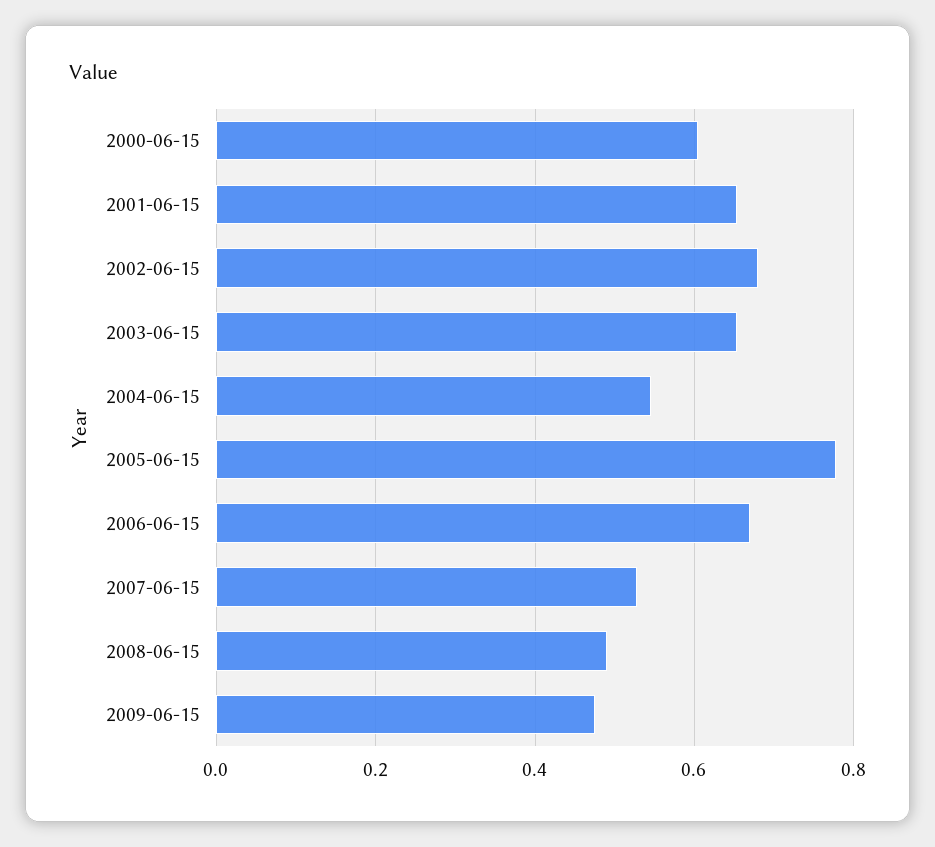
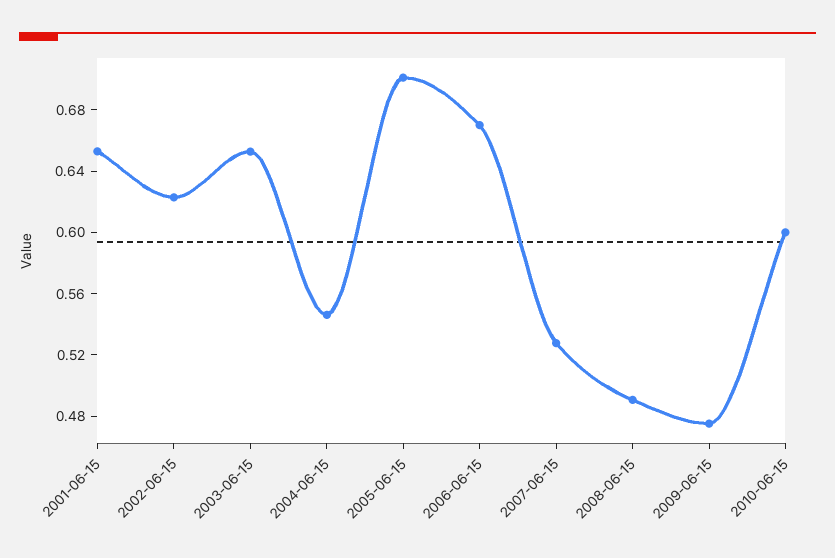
2000-06-15: 0.6 -> none
2002-06-15: 0.68 -> 0.62
2005-06-15: 0.78 -> 0.7
2010-06-15: none -> 0.6

